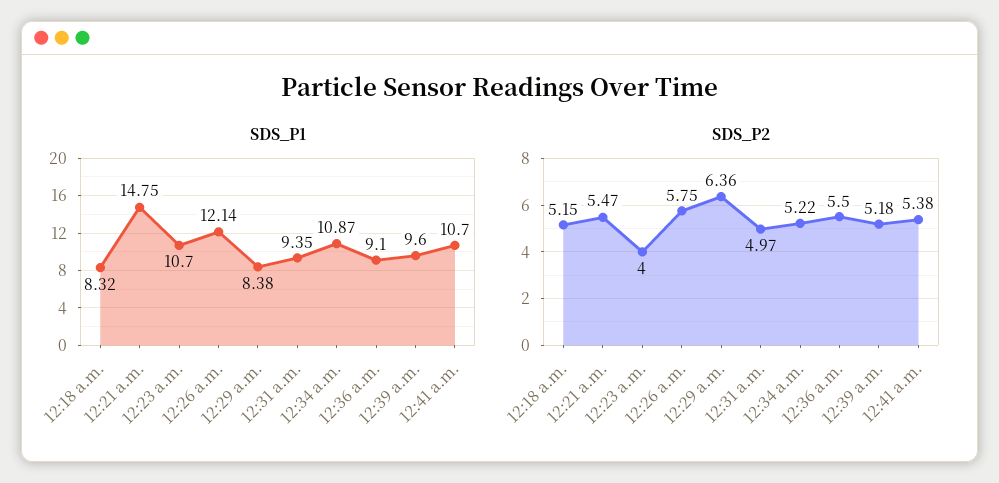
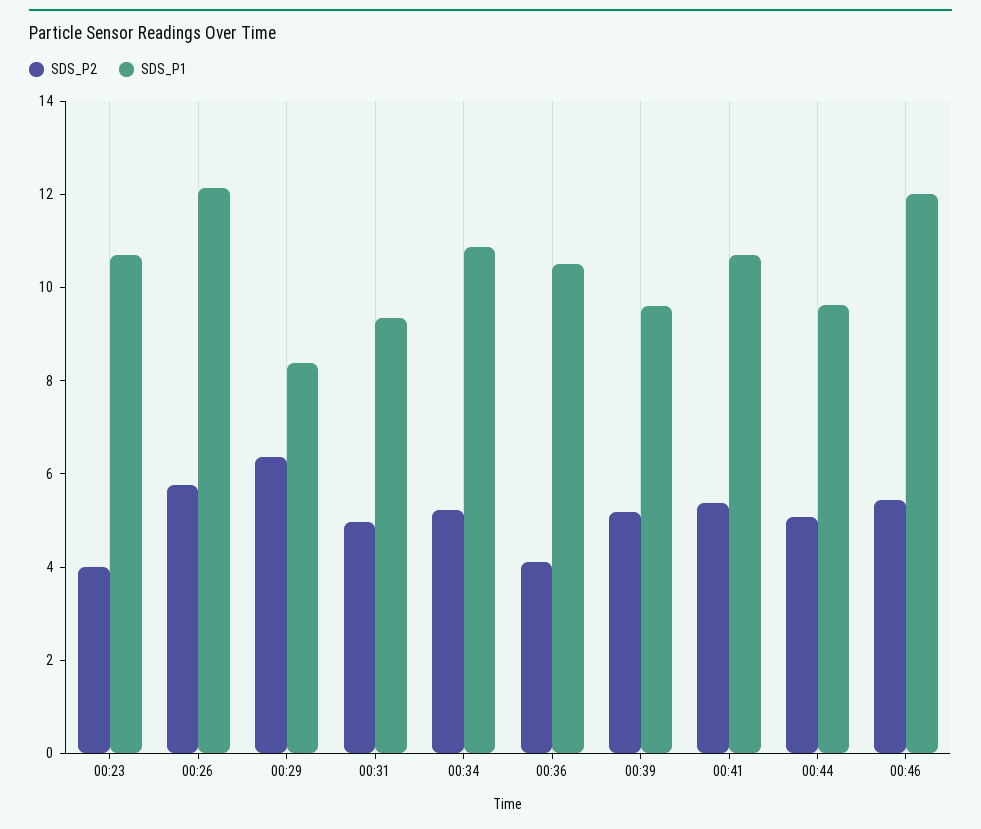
SDS_P1, 12:18 a.m.: 8.32 -> none
SDS_P1, 12:21 a.m.: 14.75 -> none
SDS_P1, 12:36 a.m.: 9.1 -> 10.5
SDS_P2, 12:18 a.m.: 5.15 -> none
SDS_P2, 12:21 a.m.: 5.47 -> none
SDS_P2, 12:36 a.m.: 5.5 -> 4
SDS_P2, 00:44: none -> 5
SDS_P1, 00:44: none -> 9.5
SDS_P2, 00:46: none -> 5.5
SDS_P1, 00:46: none -> 12

